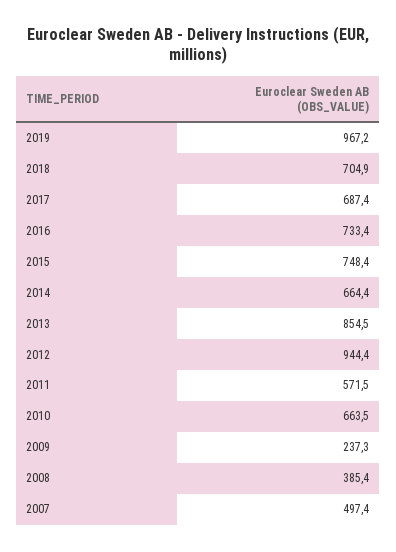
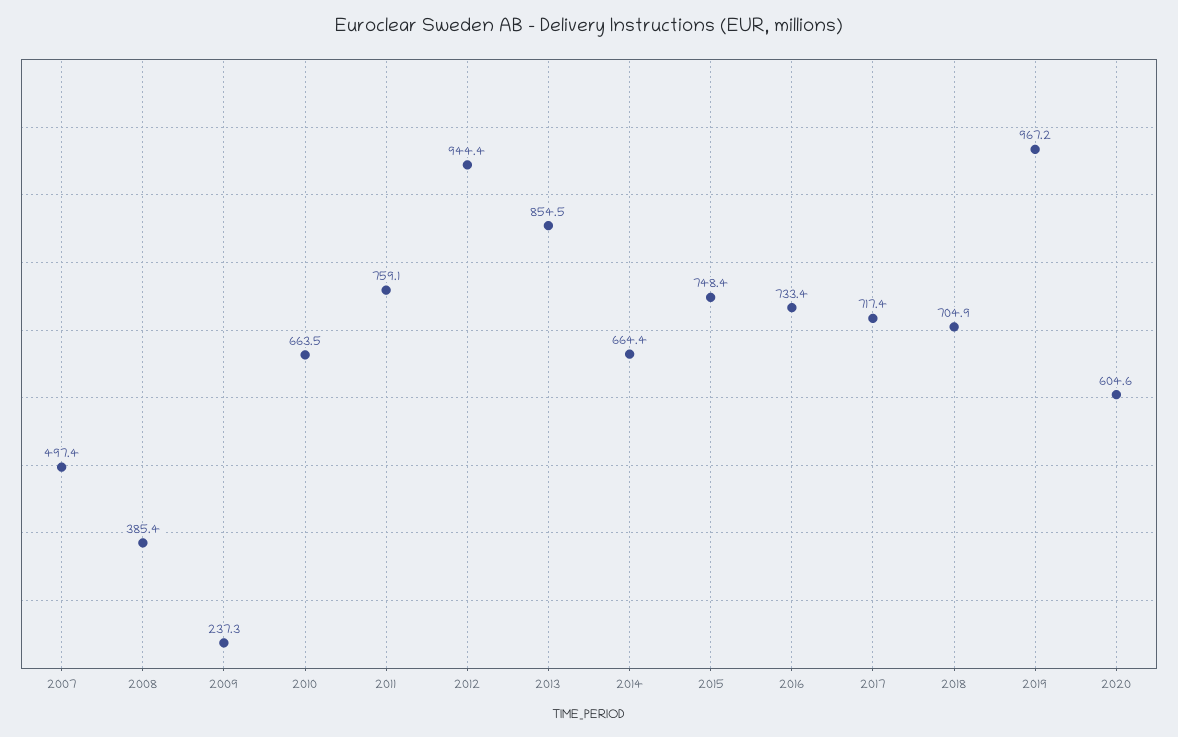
2017: 687.4 -> 717.4
2011: 571.5 -> 759.1
2020: none -> 604.6

